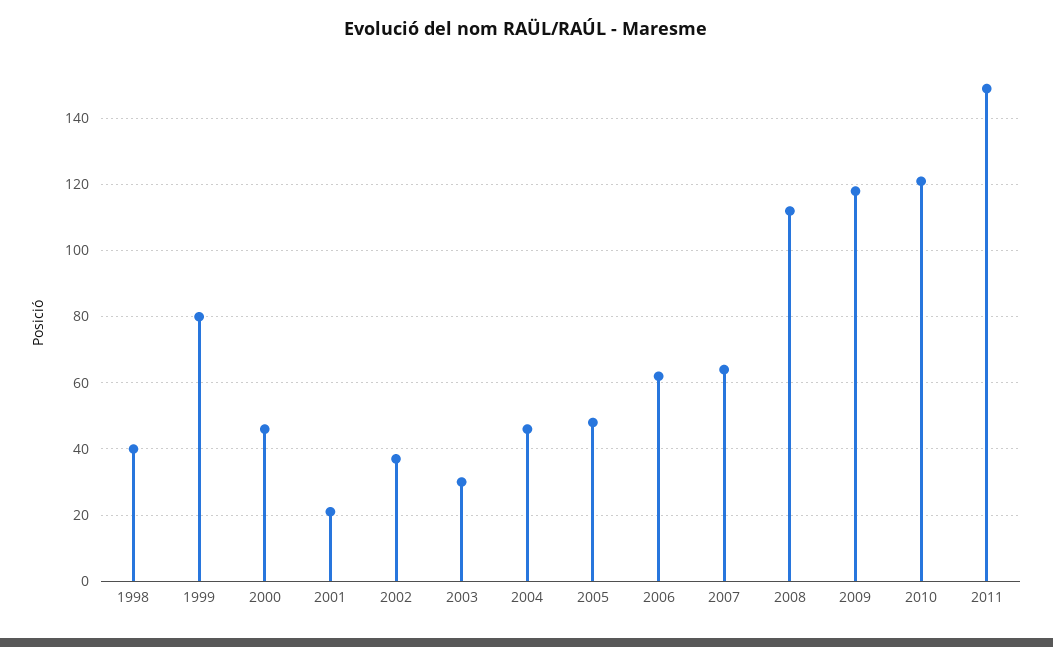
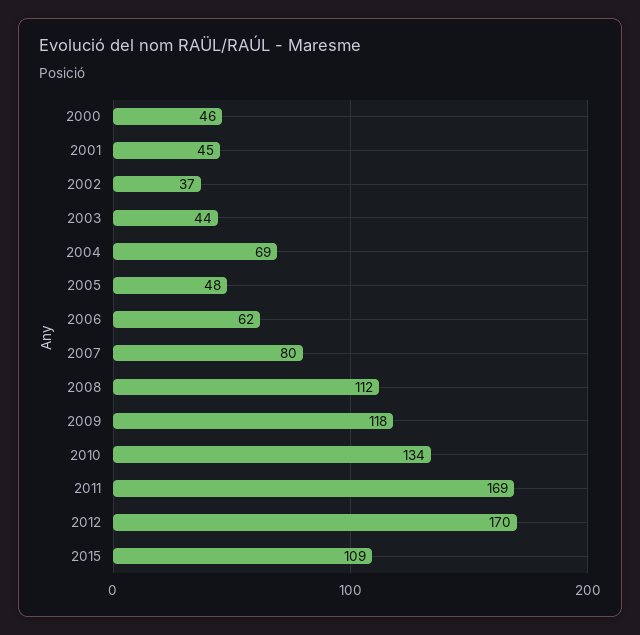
1998: 40 -> none
1999: 80 -> none
2001: 20 -> 45
2003: 30 -> 44
2004: 45 -> 69
2007: 65 -> 80
2010: 120 -> 134
2011: 150 -> 169
2012: none -> 170
2015: none -> 109

